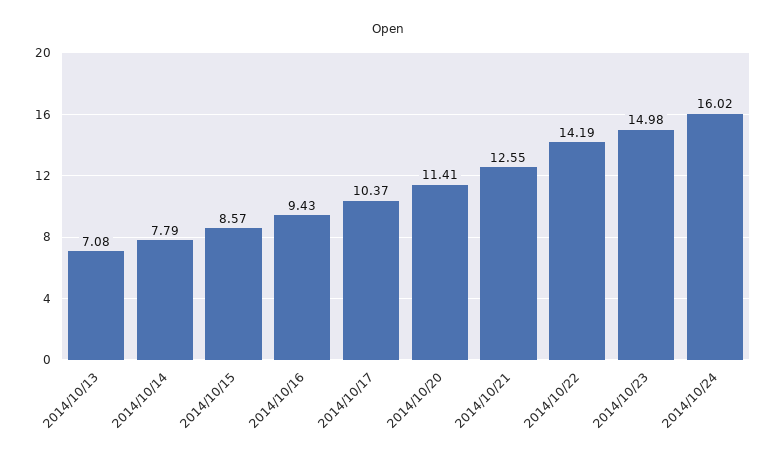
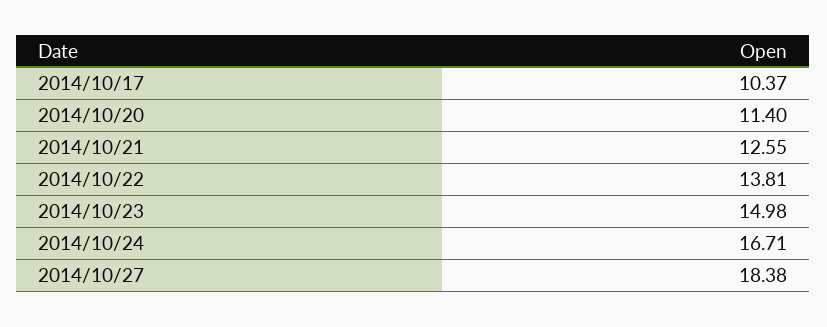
2014/10/13: 7.08 -> none
2014/10/14: 7.79 -> none
2014/10/15: 8.57 -> none
2014/10/16: 9.43 -> none
2014/10/20: 11.41 -> 11.4
2014/10/22: 14.19 -> 13.81
2014/10/24: 16.02 -> 16.71
2014/10/27: none -> 18.38

